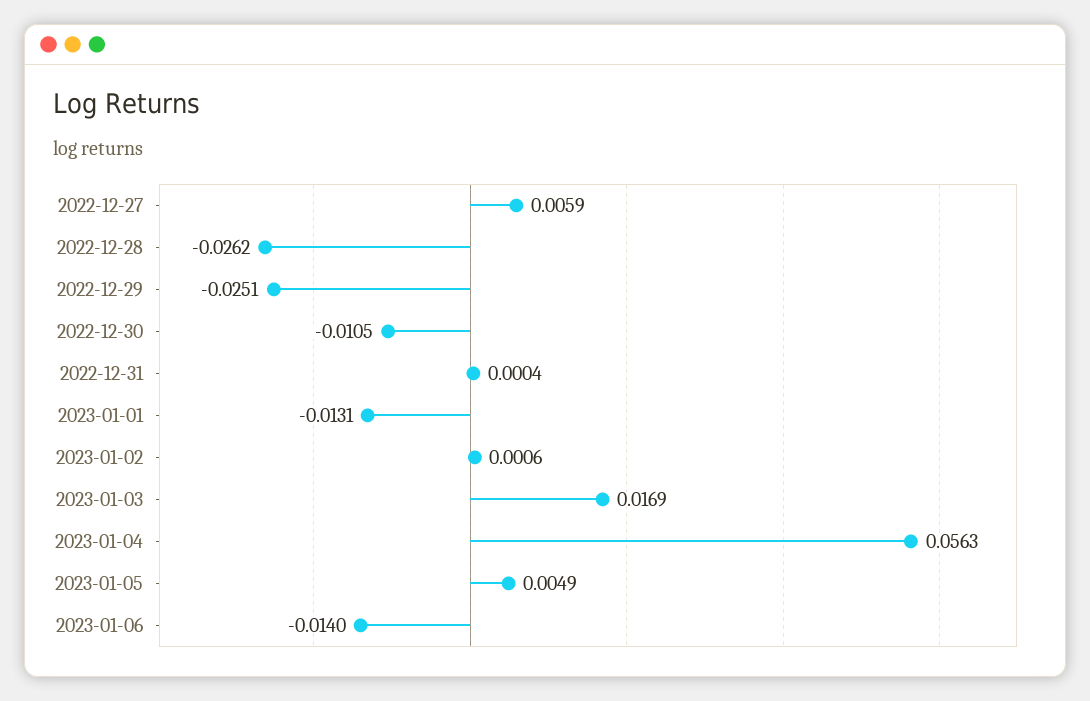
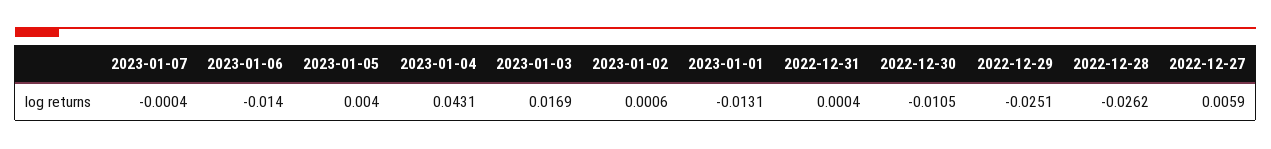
2023-01-04: 0.0563 -> 0.0431
2023-01-05: 0.0049 -> 0.004
2023-01-07: none -> -0.0004

